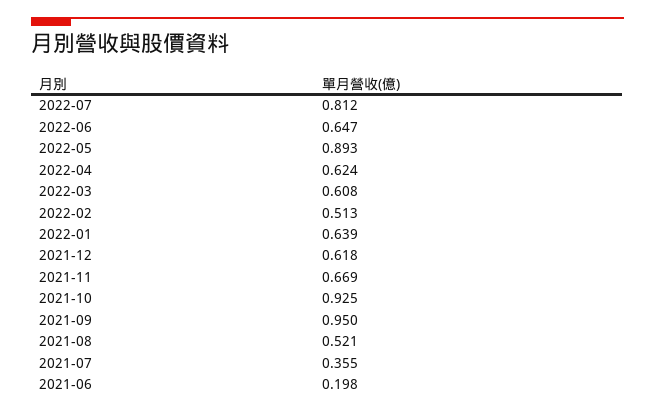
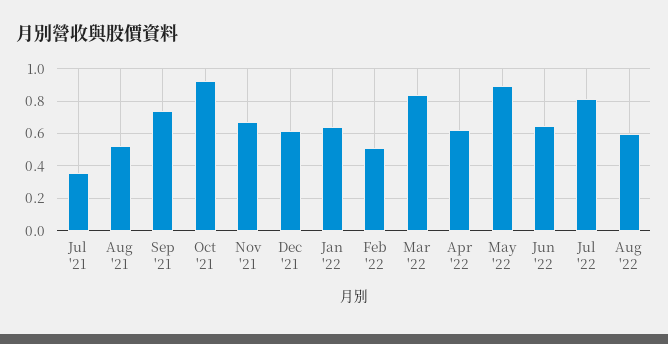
2022-03: 0.608 -> 0.85
2021-09: 0.95 -> 0.75
2021-06: 0.198 -> none
Aug '22: none -> 0.6

